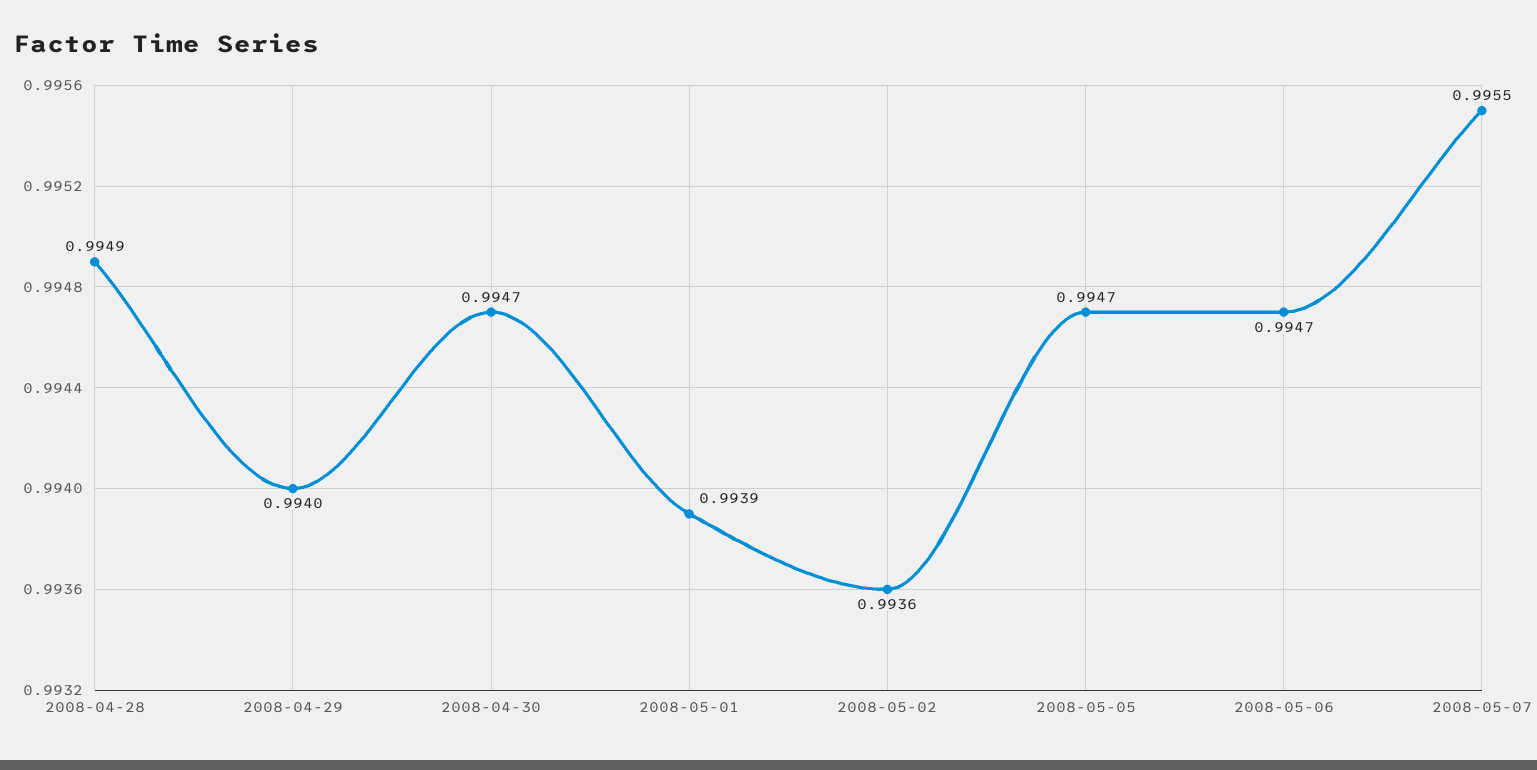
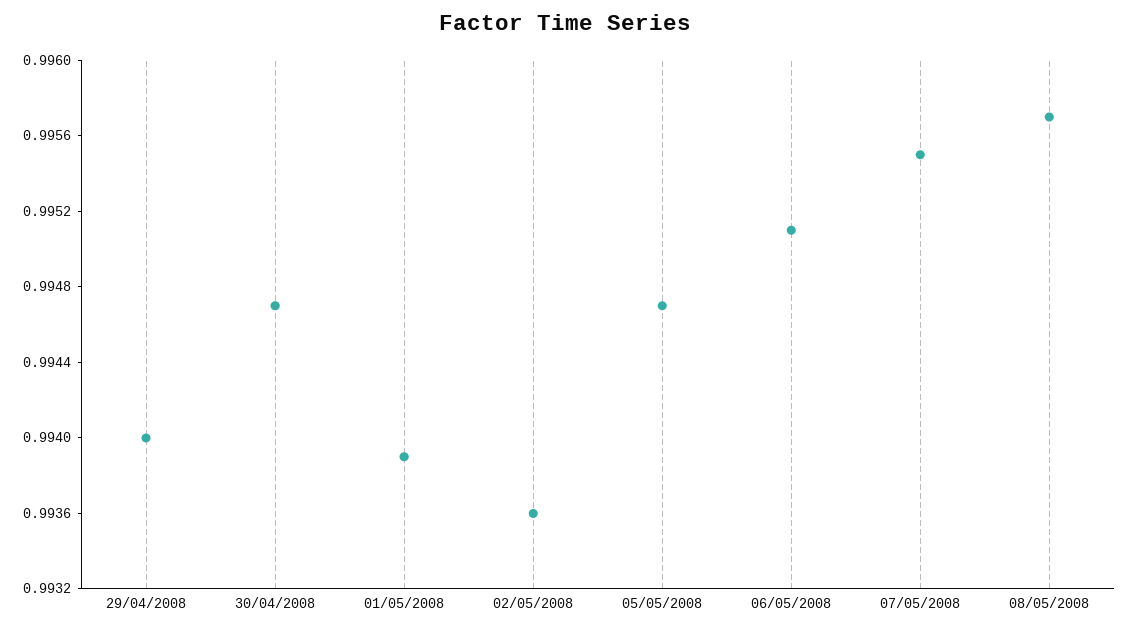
2008-04-28: 0.9949 -> none
2008-05-06: 0.9947 -> 0.9951
08/05/2008: none -> 0.9957

